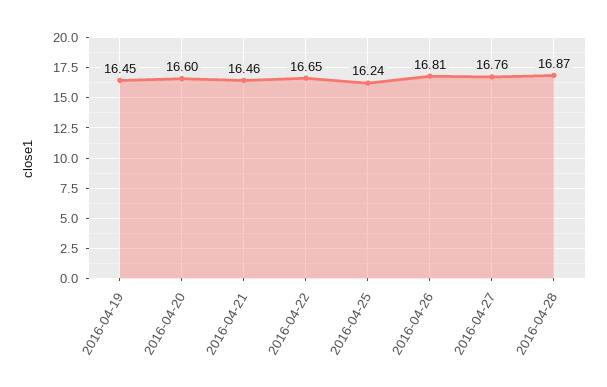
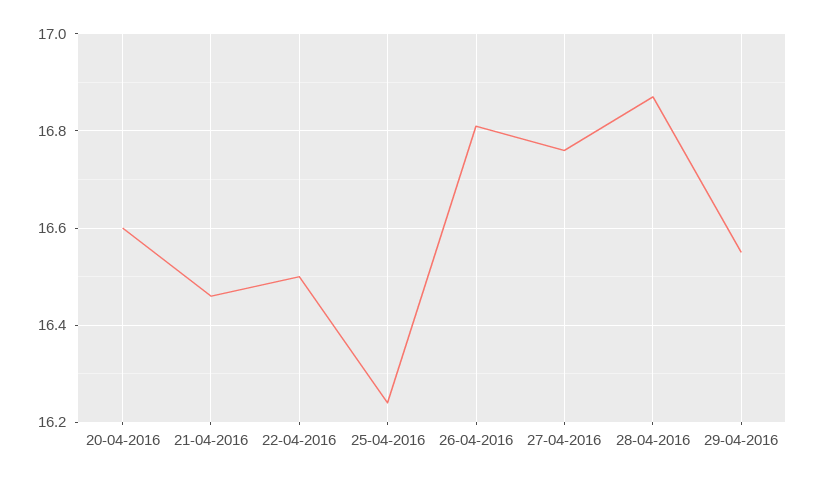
2016-04-19: 16.45 -> none
2016-04-22: 16.65 -> 16.5
29-04-2016: none -> 16.55

